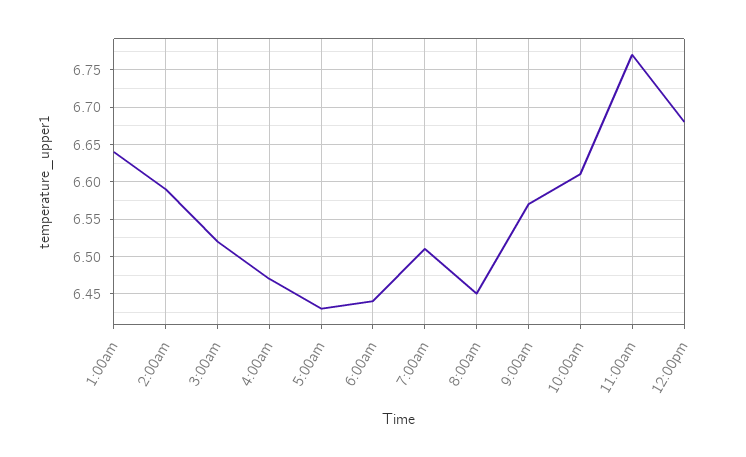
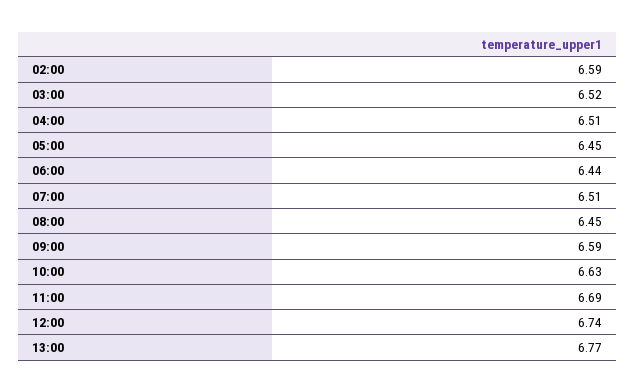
1:00am: 6.64 -> none
4:00am: 6.47 -> 6.51
5:00am: 6.43 -> 6.45
9:00am: 6.57 -> 6.59
10:00am: 6.61 -> 6.63
11:00am: 6.77 -> 6.69
12:00pm: 6.68 -> 6.74
13:00: none -> 6.77

